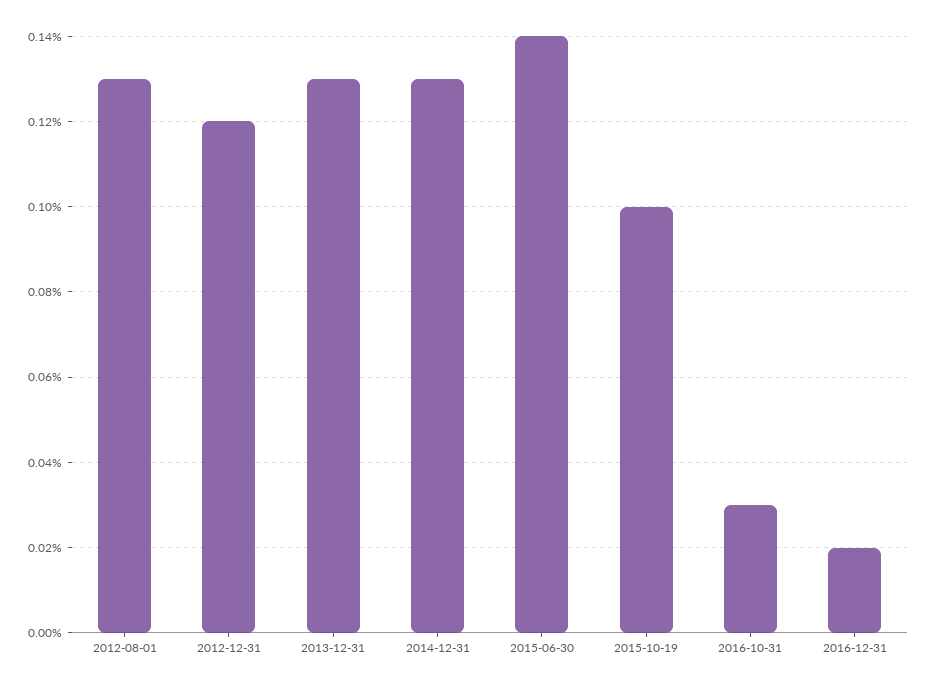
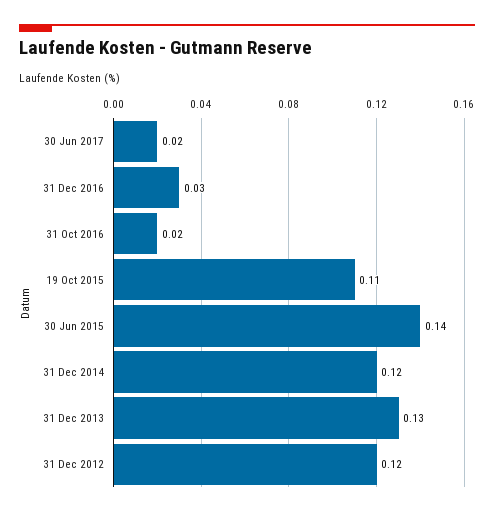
2012-08-01: 0.13 -> none
2014-12-31: 0.13 -> 0.12
2015-10-19: 0.1 -> 0.11
2016-10-31: 0.03 -> 0.02
2016-12-31: 0.02 -> 0.03
30 Jun 2017: none -> 0.02

